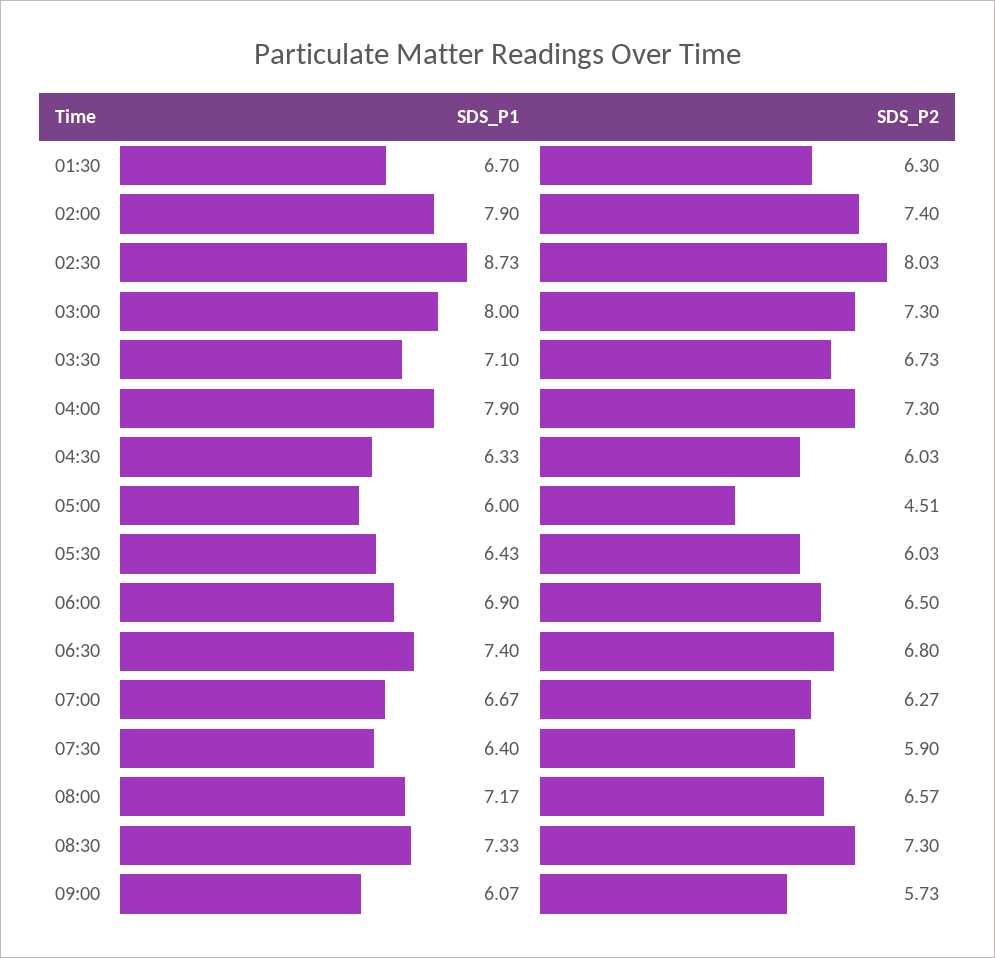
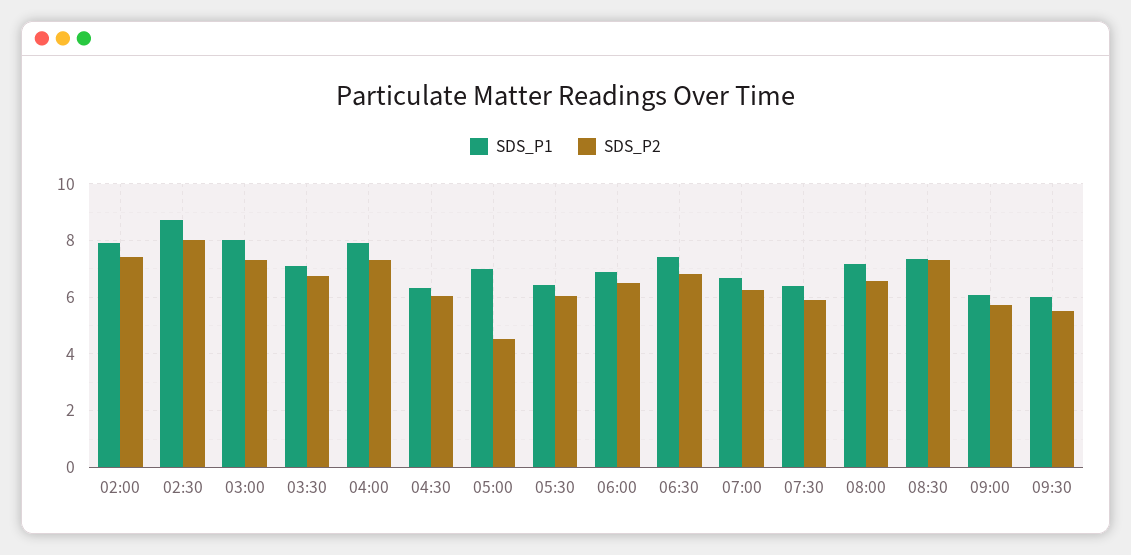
SDS_P1, 01:30: 6.7 -> none
SDS_P2, 01:30: 6.3 -> none
SDS_P1, 05:00: 6 -> 7
SDS_P1, 09:30: none -> 6
SDS_P2, 09:30: none -> 5.5

